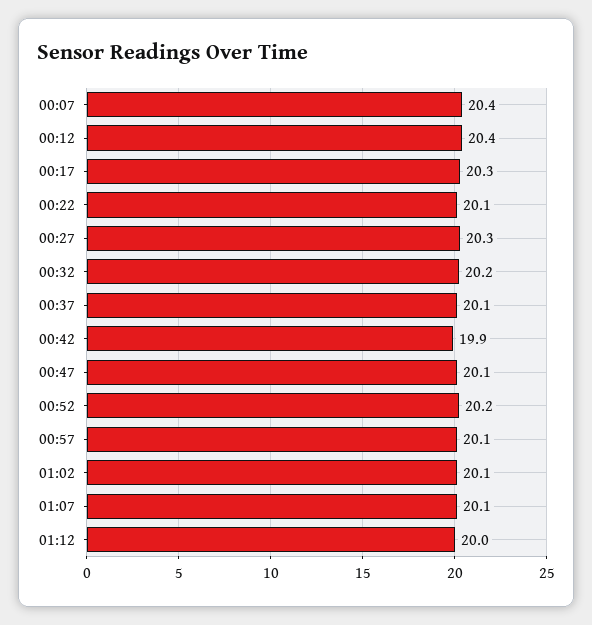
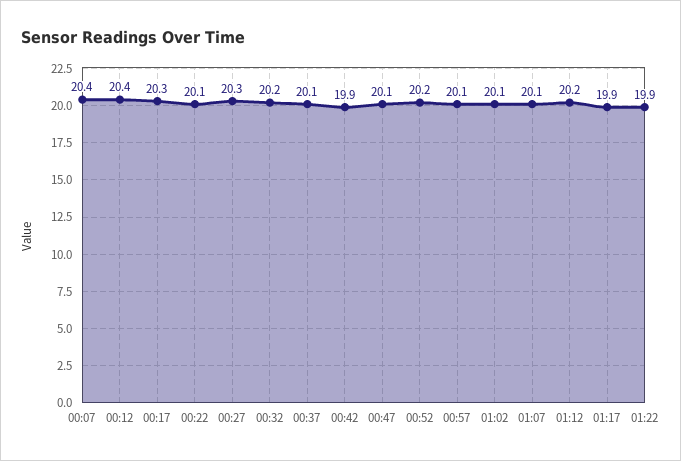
01:12: 20 -> 20.2
01:17: none -> 19.9
01:22: none -> 19.9

